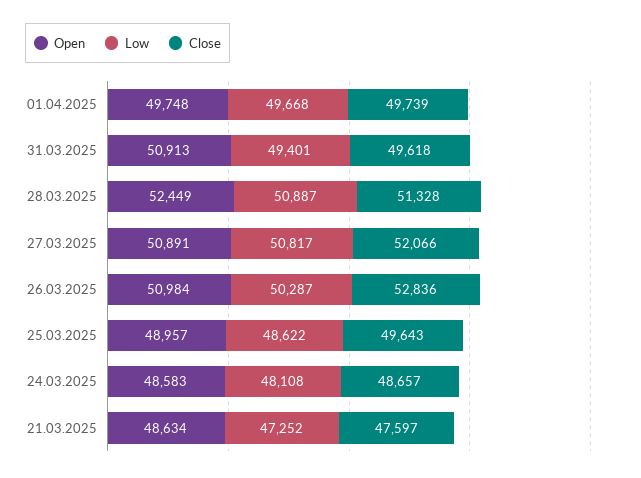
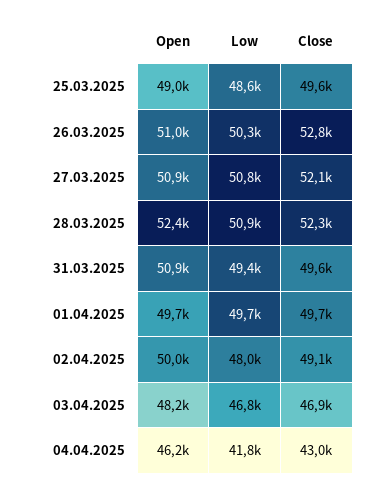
Close, 28.03.2025: 51328 -> 52300
Open, 24.03.2025: 48583 -> none
Low, 24.03.2025: 48108 -> none
Close, 24.03.2025: 48657 -> none
Open, 21.03.2025: 48634 -> none
Low, 21.03.2025: 47252 -> none
Close, 21.03.2025: 47597 -> none
Open, 02.04.2025: none -> 50000
Low, 02.04.2025: none -> 48000
Close, 02.04.2025: none -> 49100
Open, 03.04.2025: none -> 48200
Low, 03.04.2025: none -> 46800
Close, 03.04.2025: none -> 46900
Open, 04.04.2025: none -> 46200
Low, 04.04.2025: none -> 41800
Close, 04.04.2025: none -> 43000

